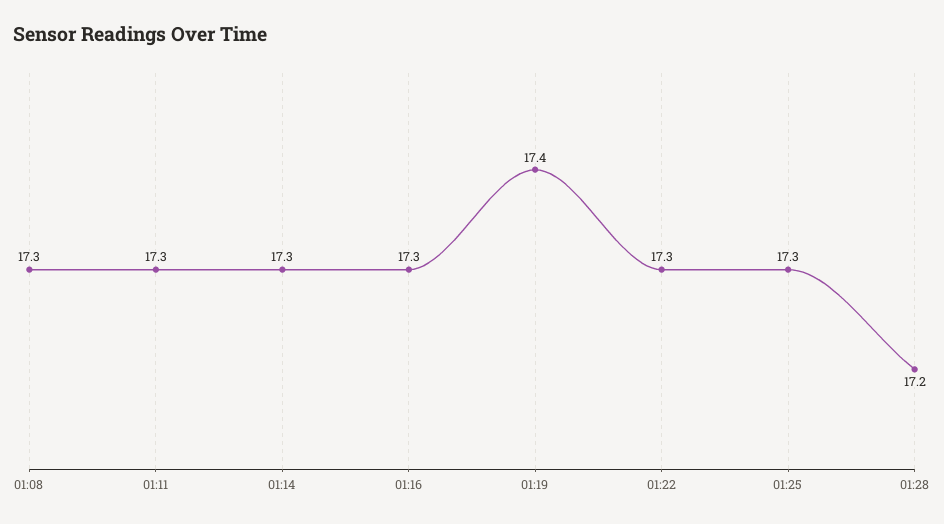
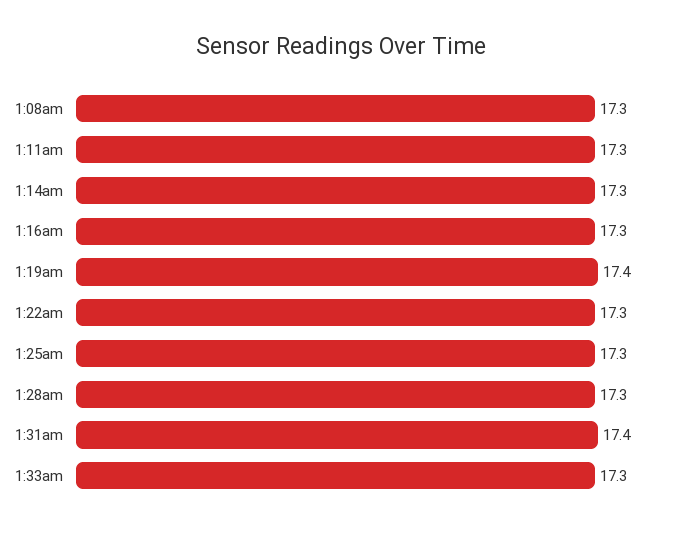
01:28: 17.2 -> 17.3
1:31am: none -> 17.4
1:33am: none -> 17.3

